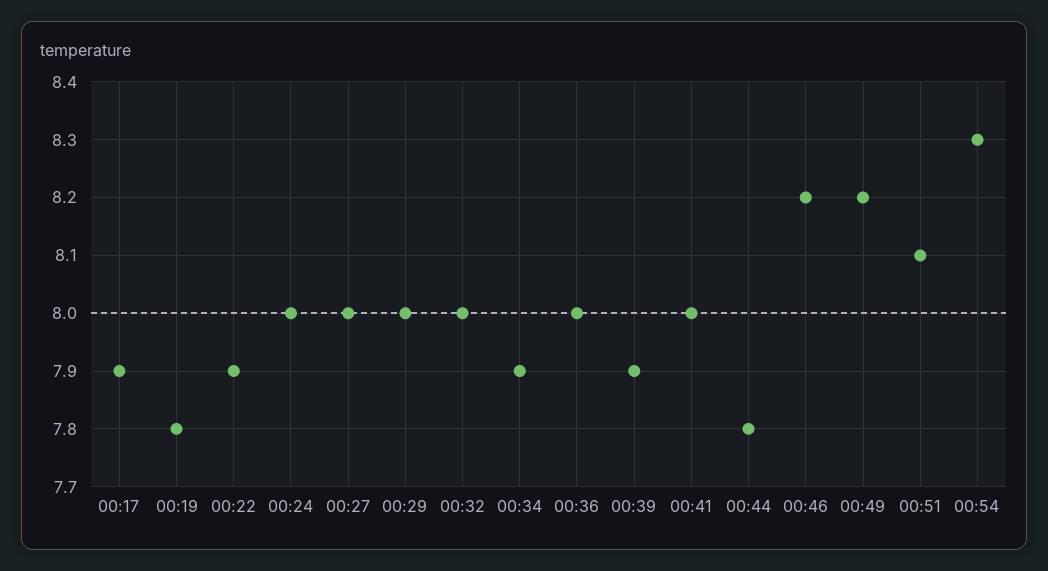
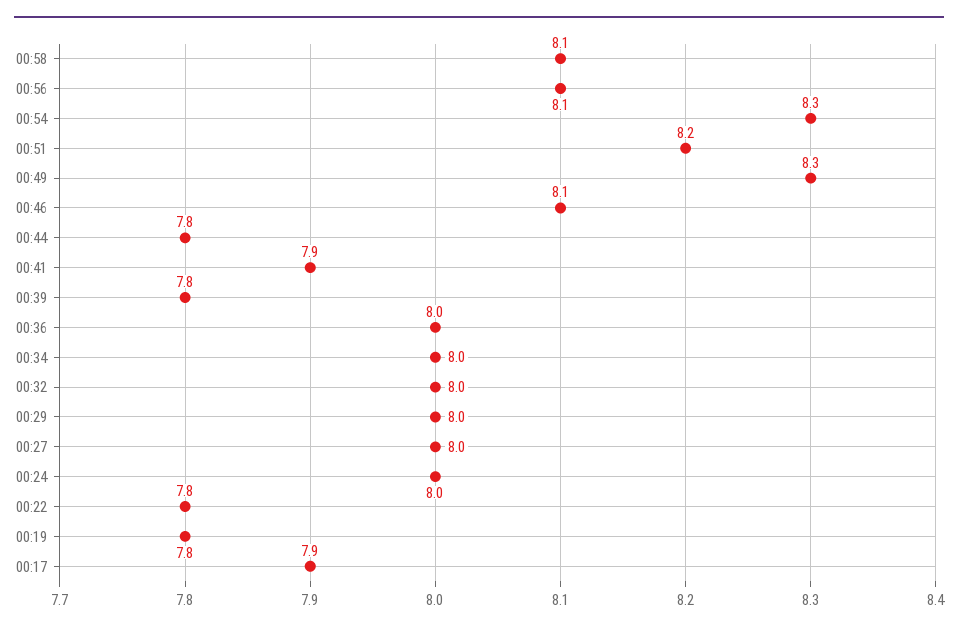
00:22: 7.9 -> 7.8
00:34: 7.9 -> 8
00:39: 7.9 -> 7.8
00:41: 8 -> 7.9
00:46: 8.2 -> 8.1
00:49: 8.2 -> 8.3
00:51: 8.1 -> 8.2
00:58: none -> 8.1
00:56: none -> 8.1

